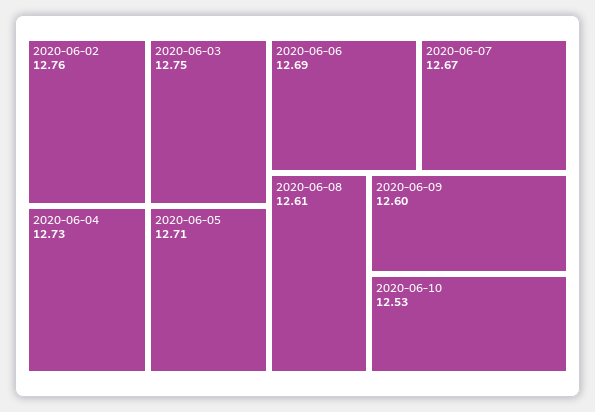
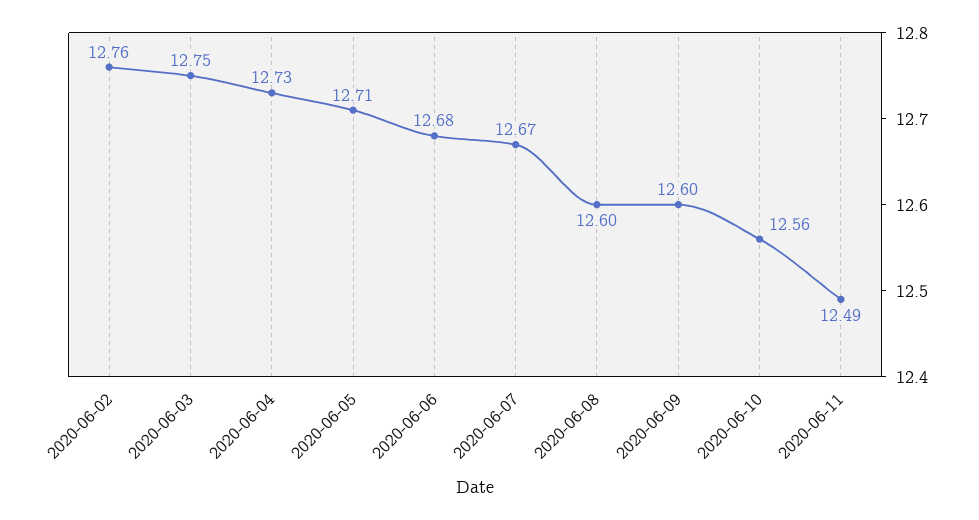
2020-06-06: 12.69 -> 12.68
2020-06-08: 12.61 -> 12.6
2020-06-10: 12.53 -> 12.56
2020-06-11: none -> 12.49

